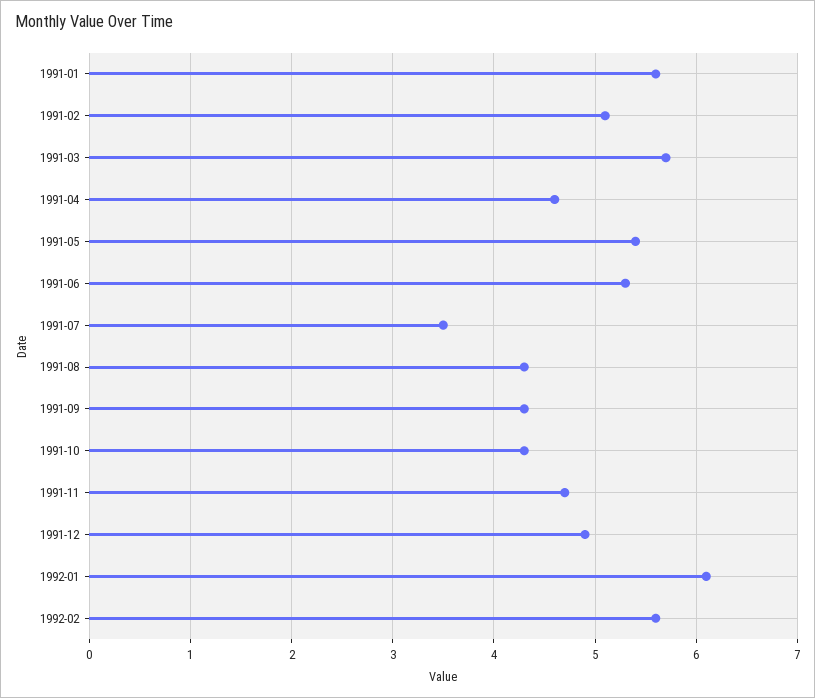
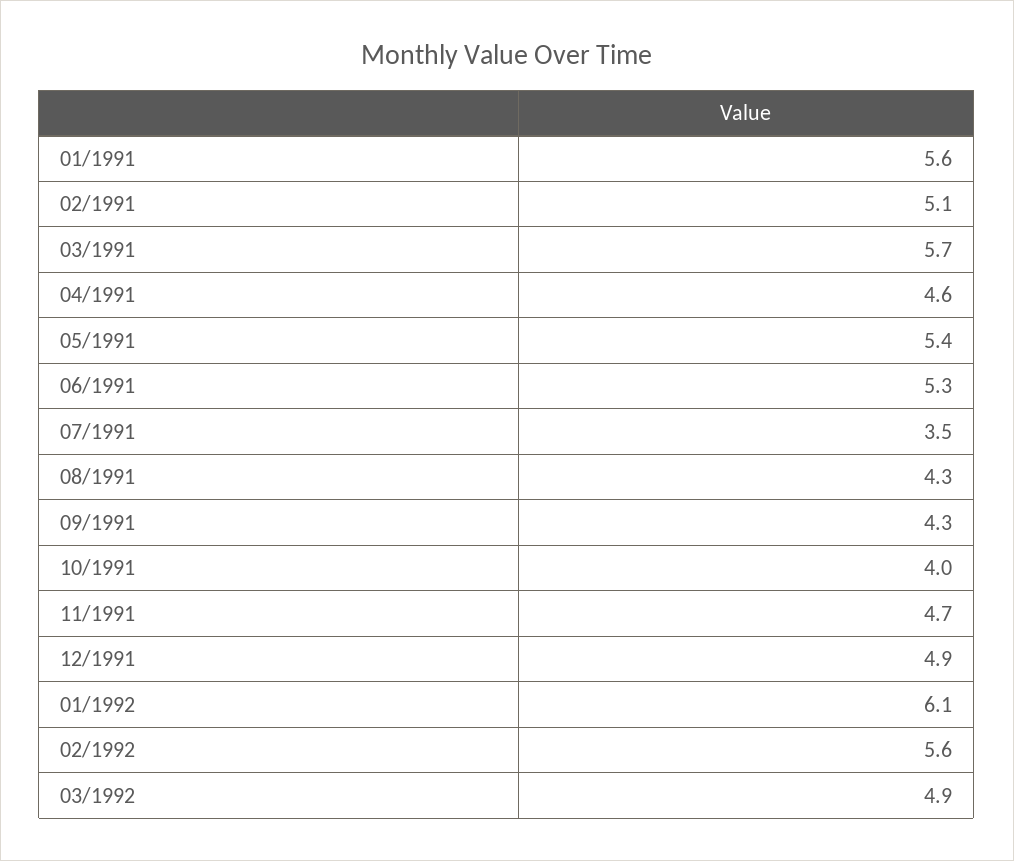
1991-10: 4.3 -> 4
03/1992: none -> 4.9

